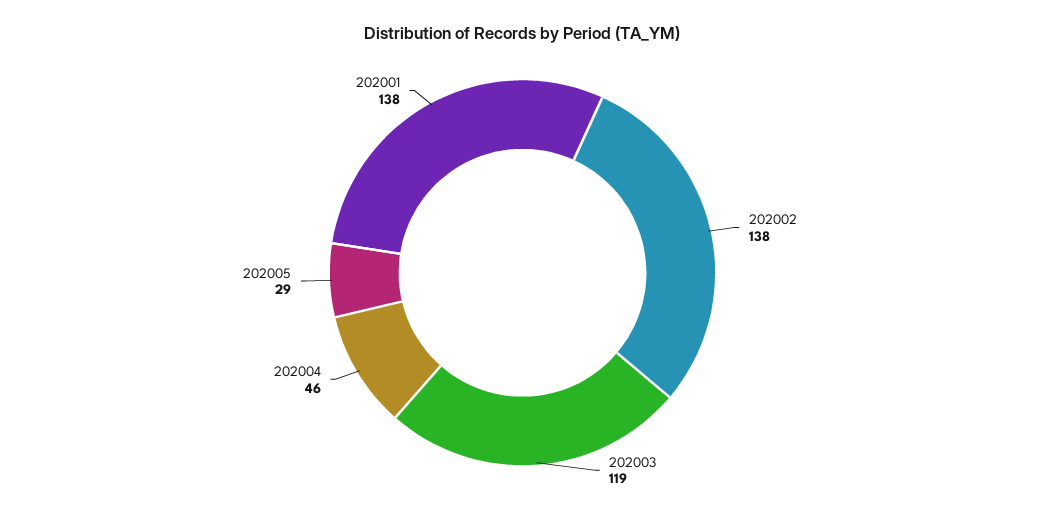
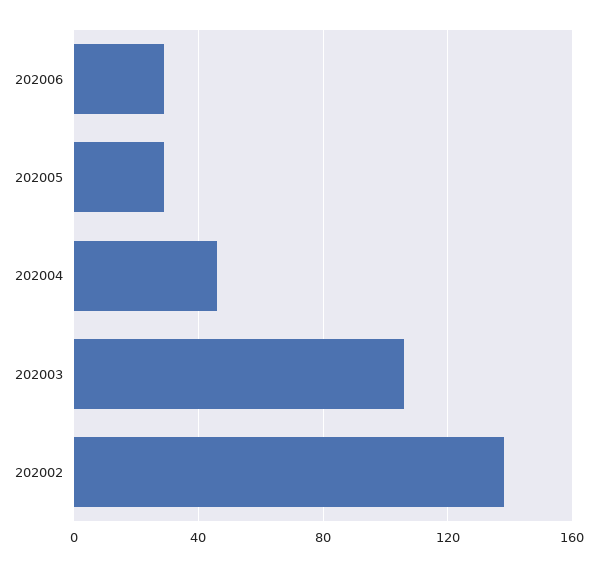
202003: 119 -> 105
202001: 138 -> none
202006: none -> 30

